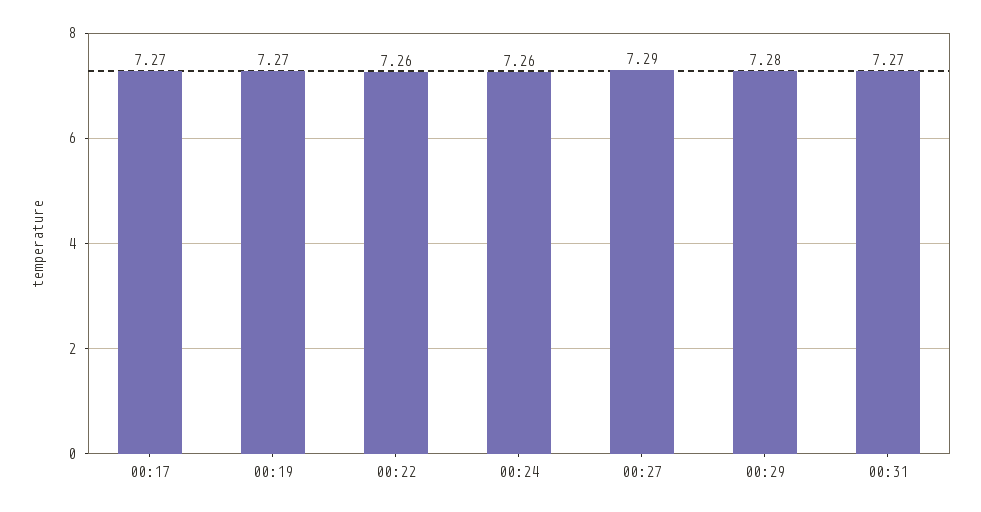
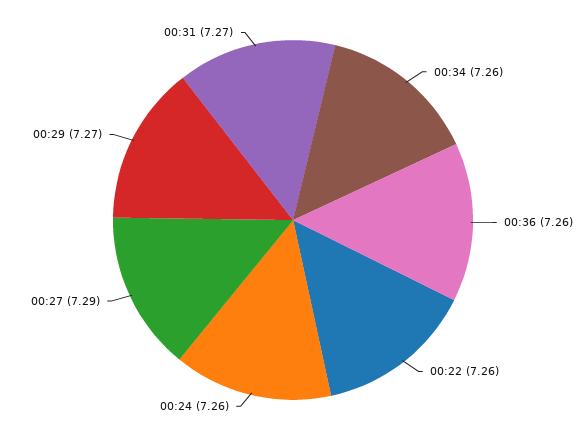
00:17: 7.27 -> none
00:19: 7.27 -> none
00:29: 7.28 -> 7.27
00:34: none -> 7.26
00:36: none -> 7.26

